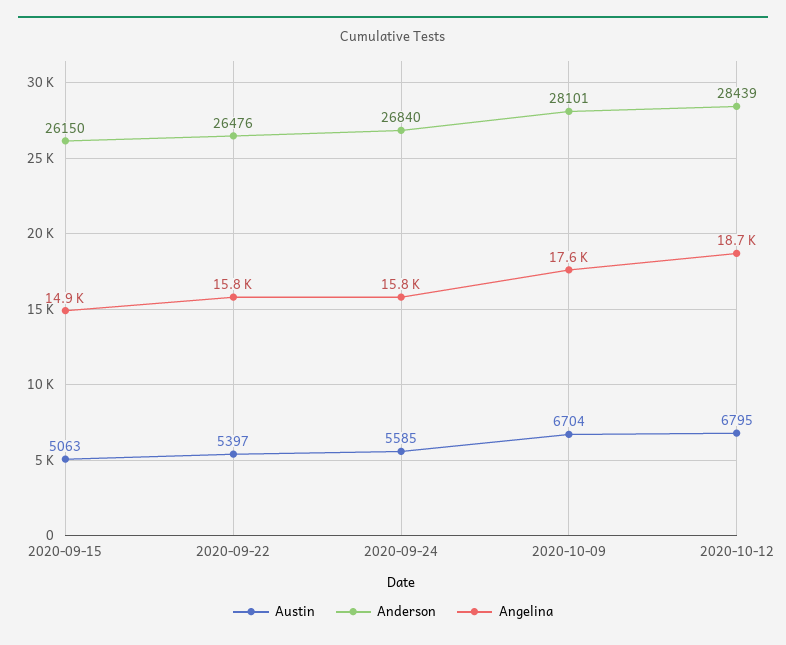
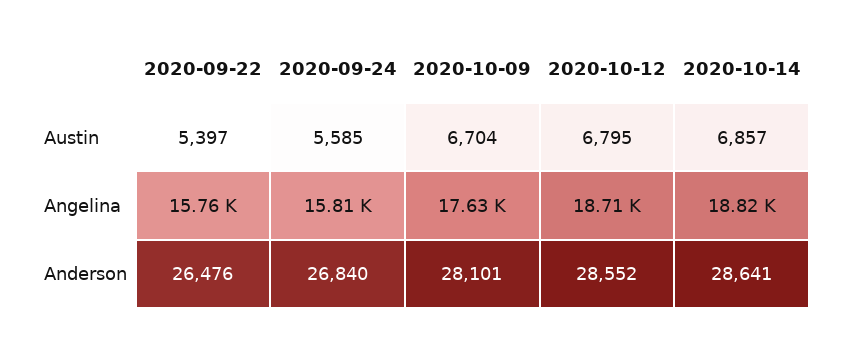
Austin, 2020-09-15: 5063 -> none
Anderson, 2020-09-15: 26150 -> none
Angelina, 2020-09-15: 14900 -> none
Anderson, 2020-10-12: 28439 -> 28552
Austin, 2020-10-14: none -> 6857
Angelina, 2020-10-14: none -> 18820
Anderson, 2020-10-14: none -> 28641

